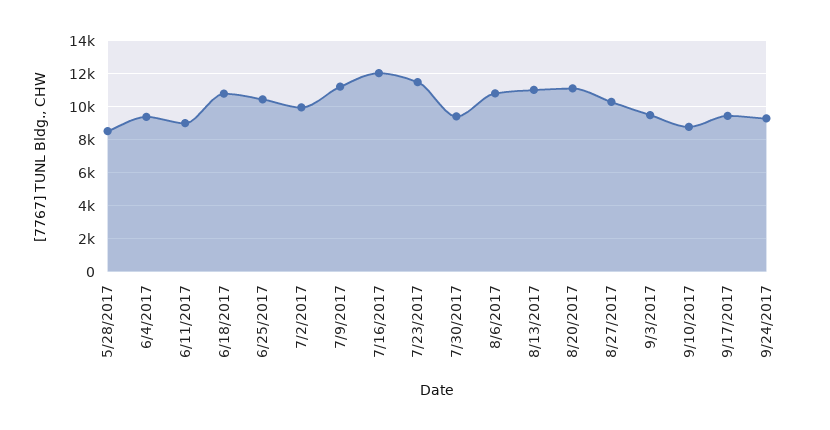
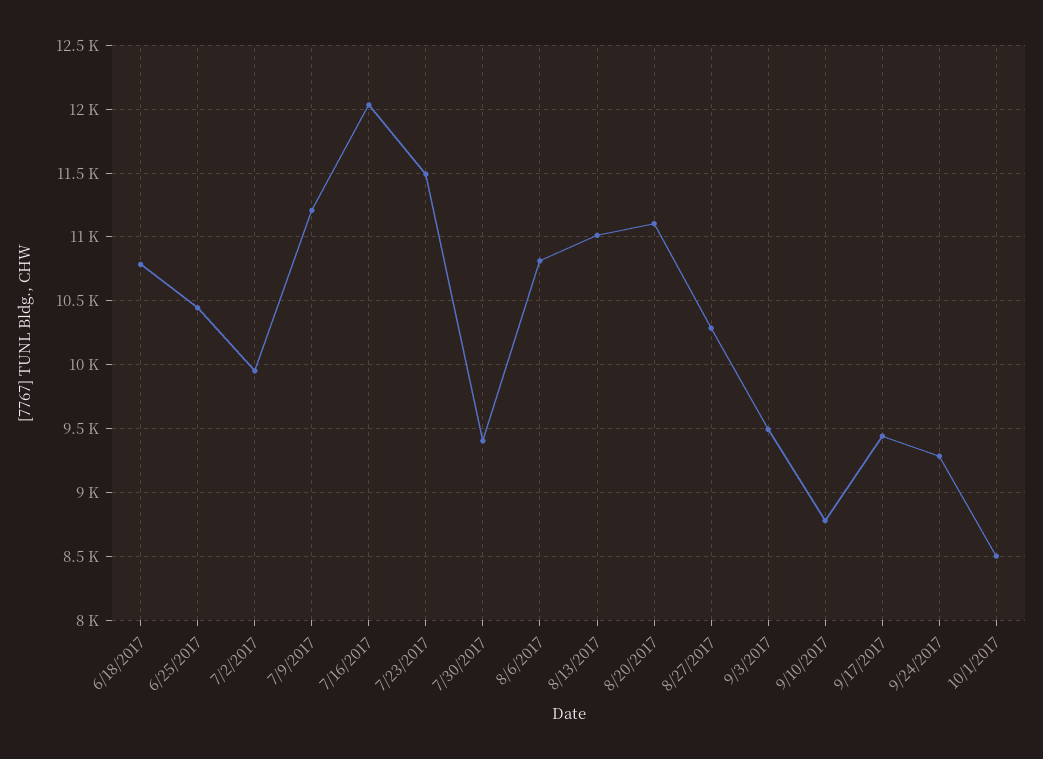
5/28/2017: 8500 -> none
6/4/2017: 9500 -> none
6/11/2017: 9000 -> none
10/1/2017: none -> 8500

